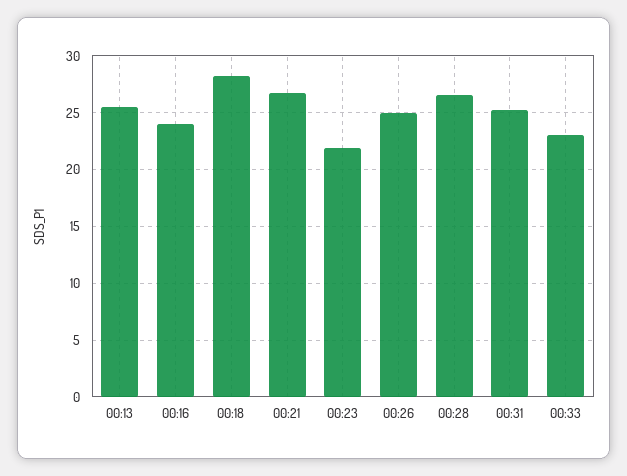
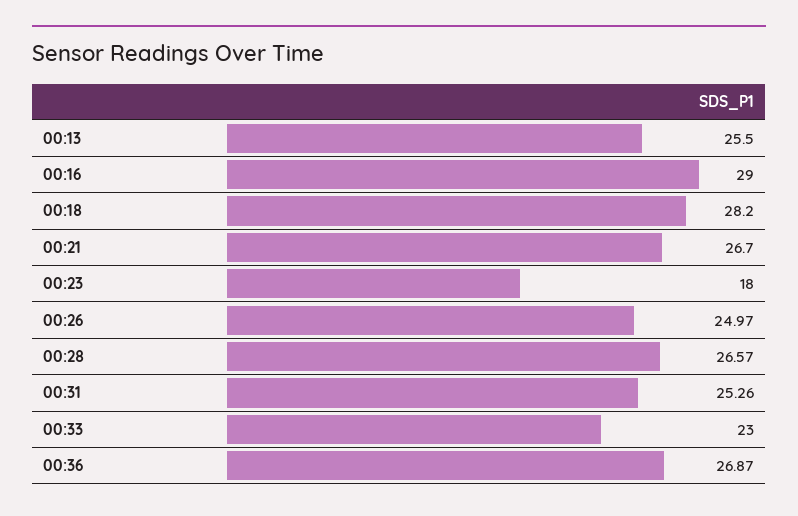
00:16: 24 -> 29
00:23: 22 -> 18
00:36: none -> 26.87

